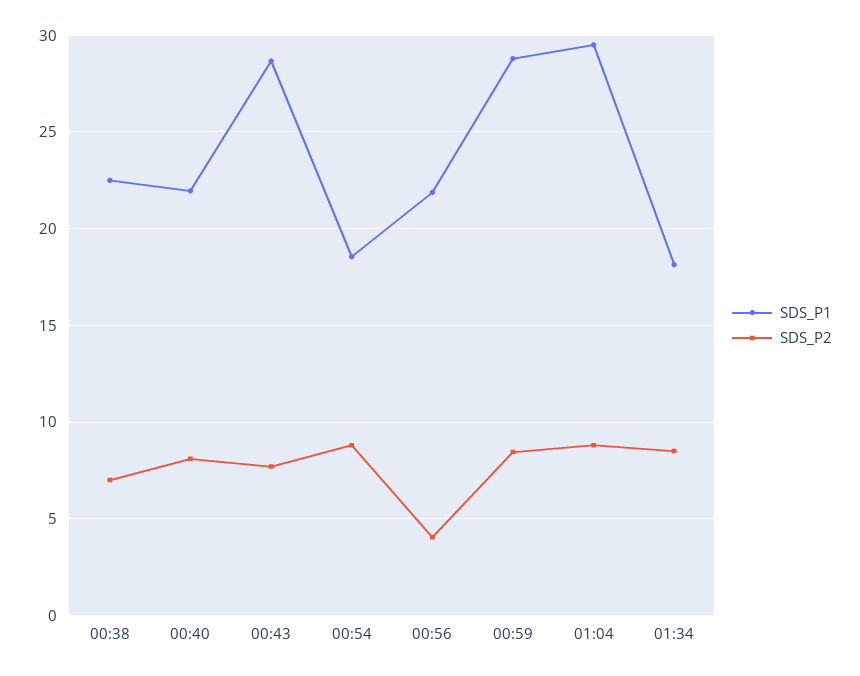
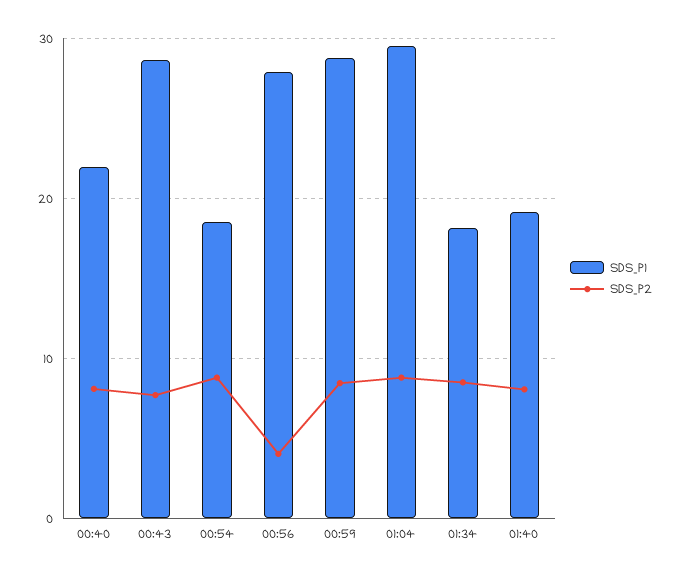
SDS_P1, 00:38: 22.5 -> none
SDS_P2, 00:38: 7 -> none
SDS_P1, 00:56: 22 -> 28
SDS_P1, 01:40: none -> 19
SDS_P2, 01:40: none -> 8

